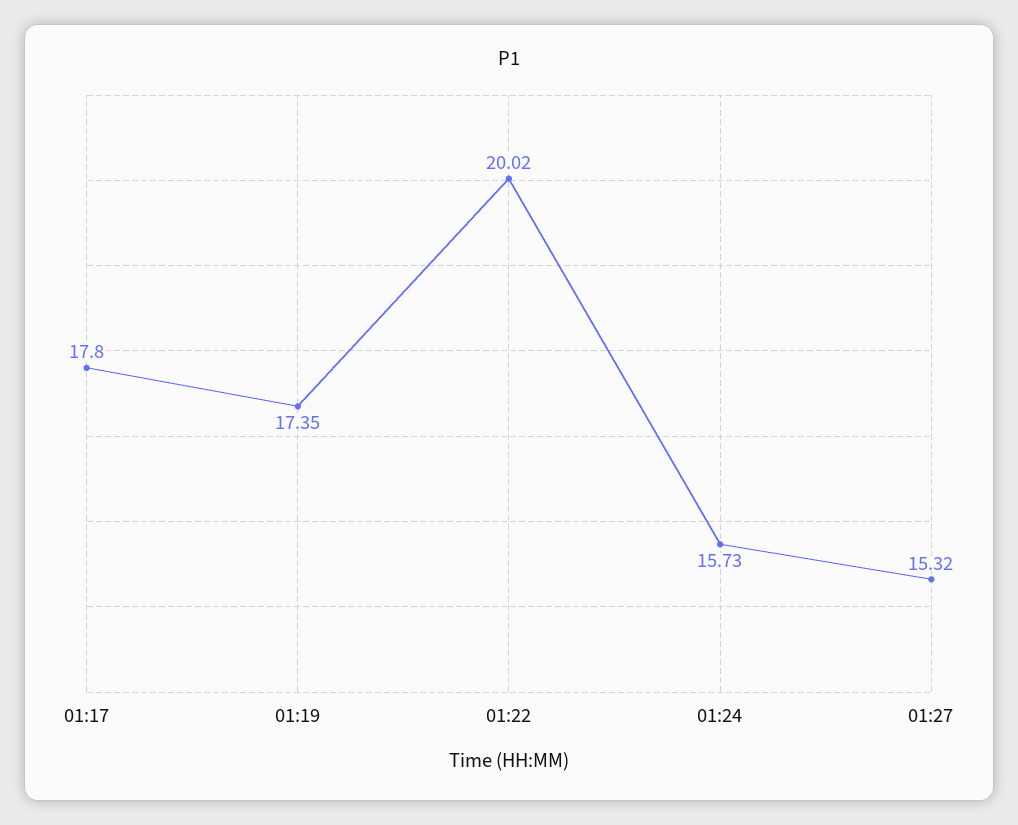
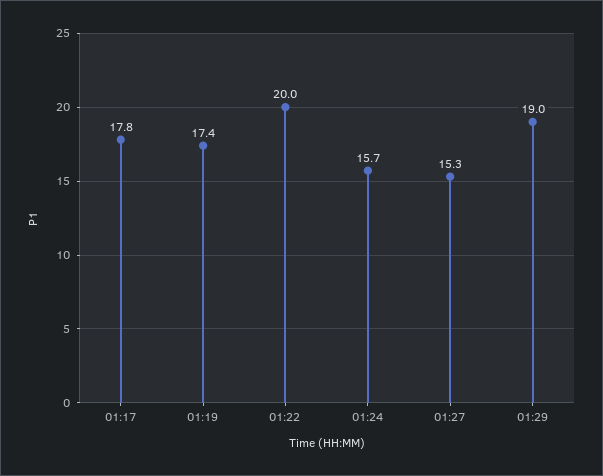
01:29: none -> 19

